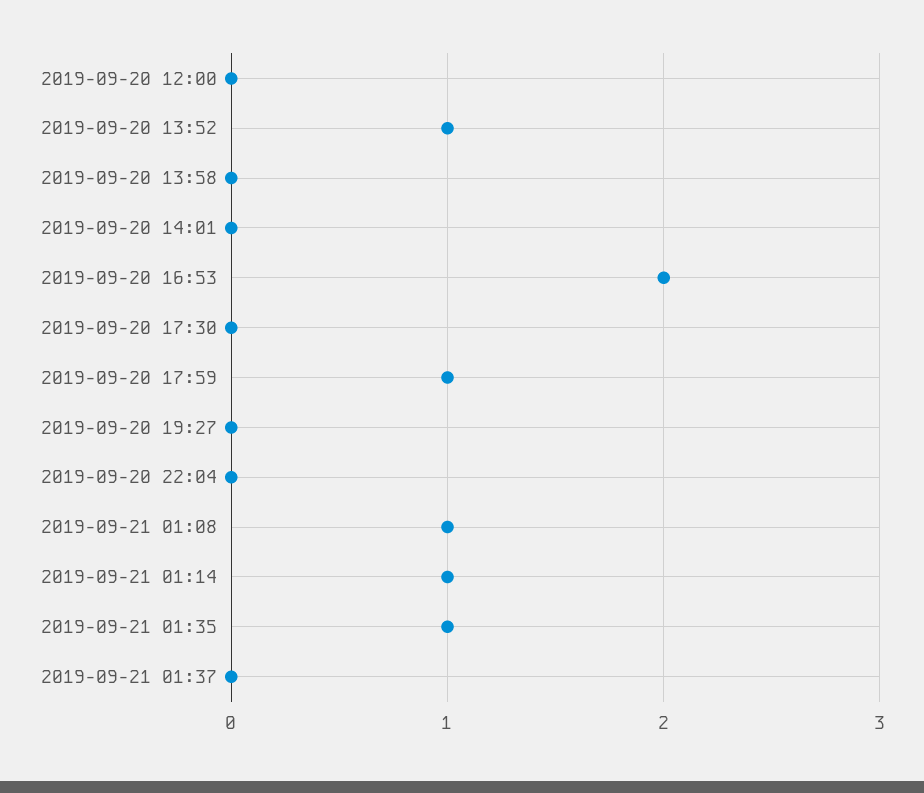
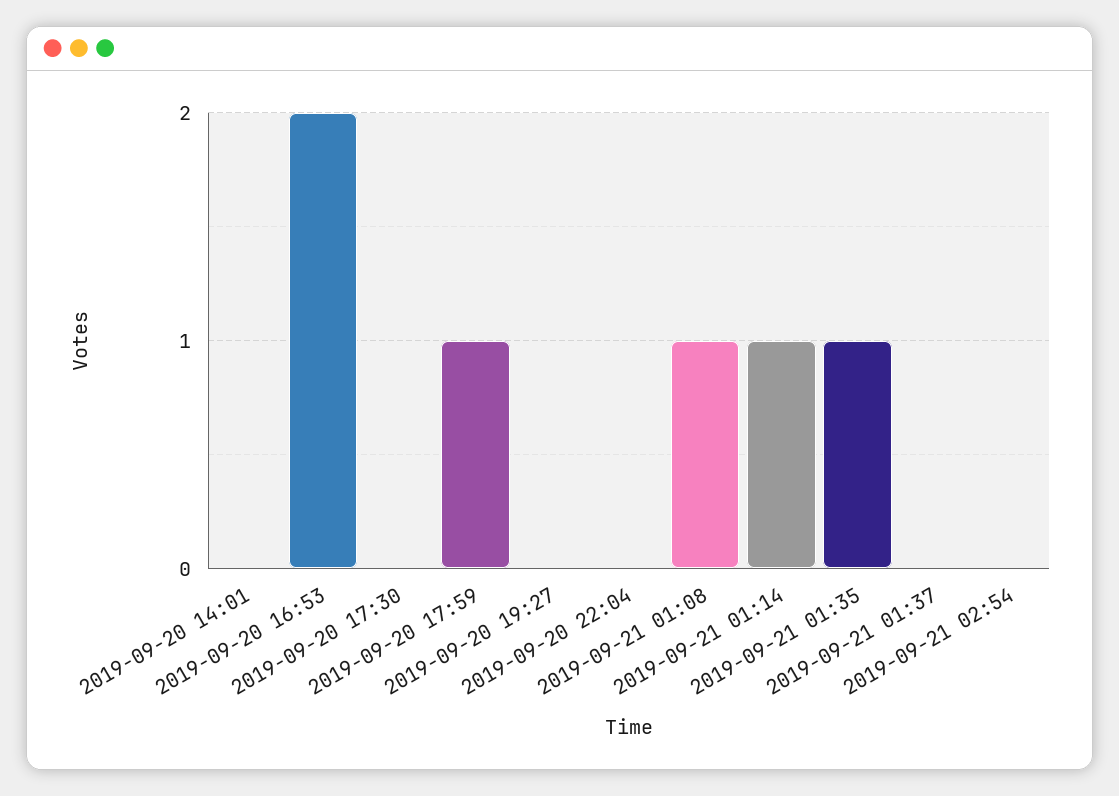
2019-09-20 12:00: 0 -> none
2019-09-20 13:52: 1 -> none
2019-09-20 13:58: 0 -> none
2019-09-21 02:54: none -> 0

